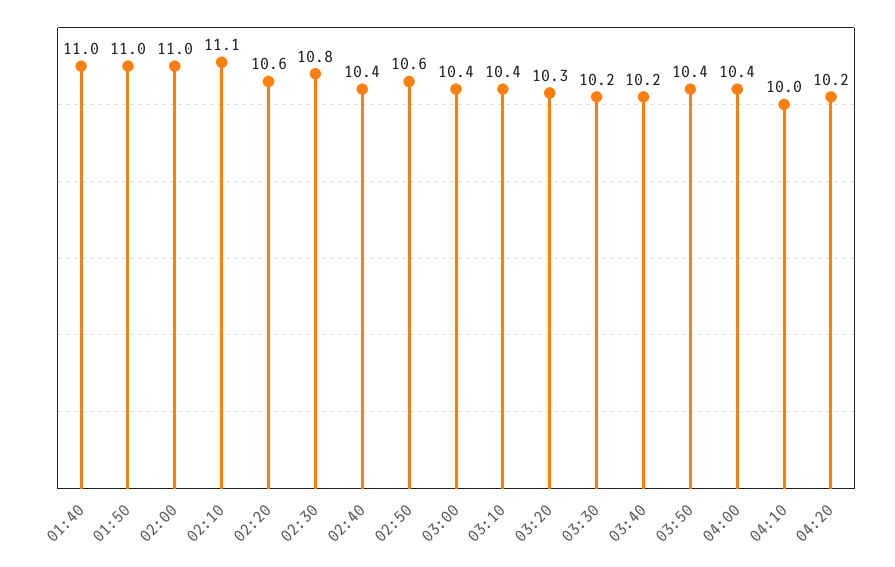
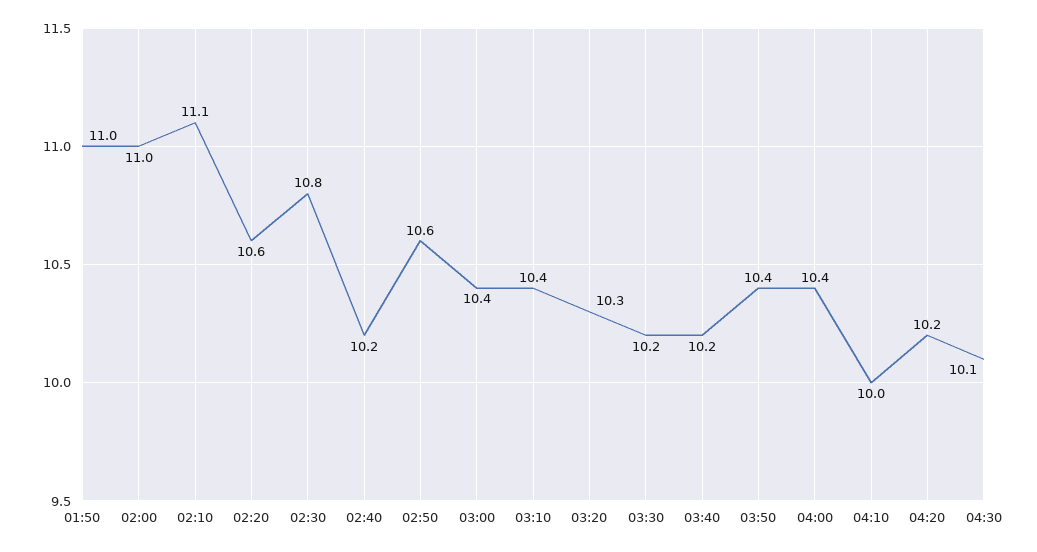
01:40: 11 -> none
02:40: 10.4 -> 10.2
04:30: none -> 10.1

